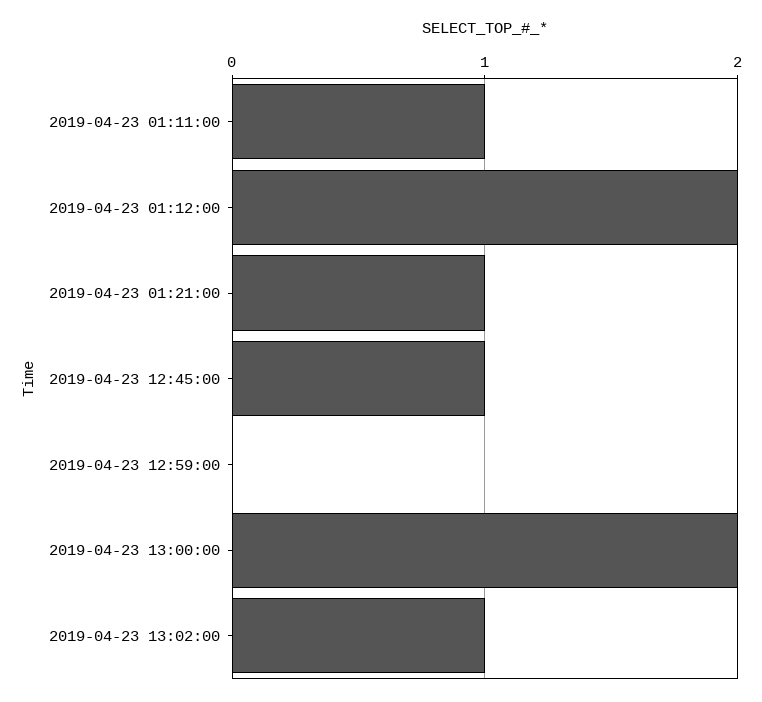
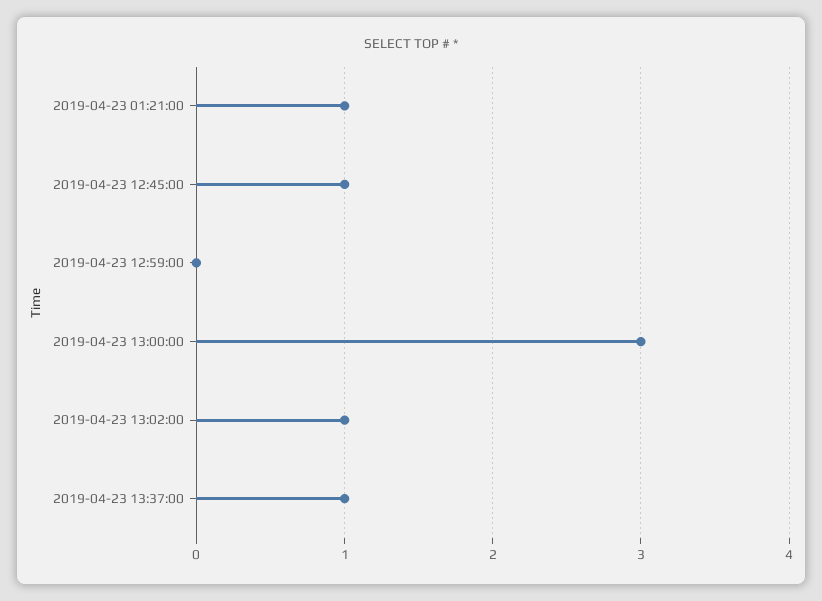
2019-04-23 01:11:00: 1 -> none
2019-04-23 01:12:00: 2 -> none
2019-04-23 13:00:00: 2 -> 3
2019-04-23 13:37:00: none -> 1

